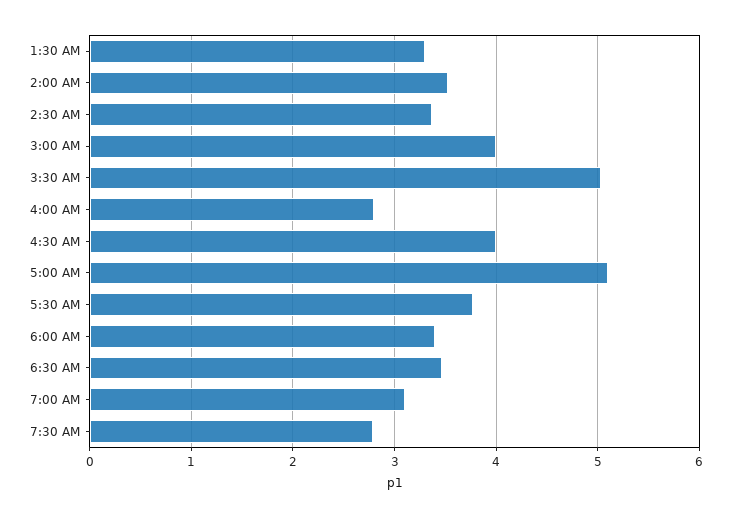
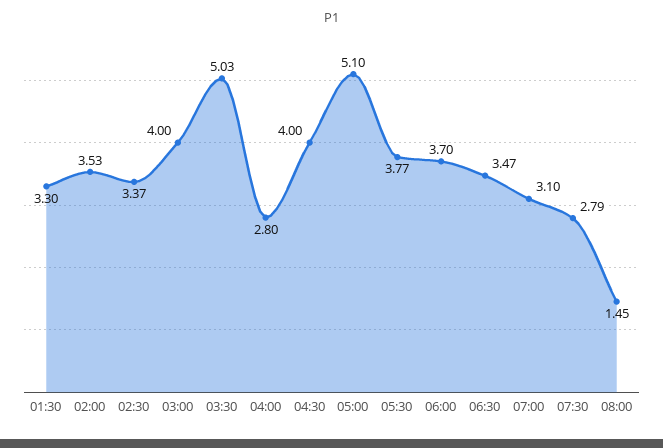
6:00 AM: 3.4 -> 3.7
08:00: none -> 1.45

